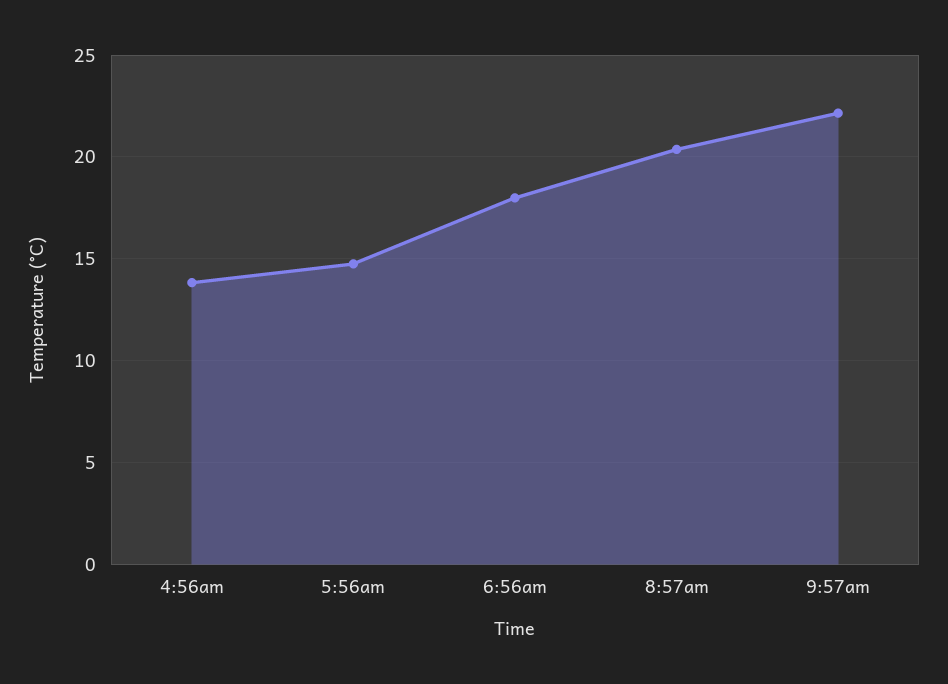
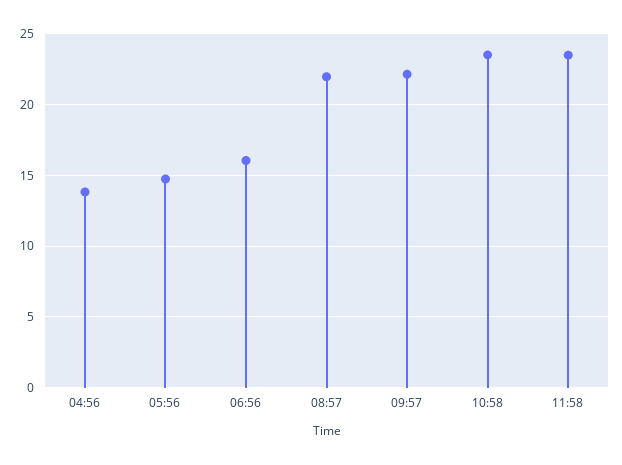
6:56am: 18 -> 16
8:57am: 20.5 -> 22
10:58: none -> 23.5
11:58: none -> 23.5

